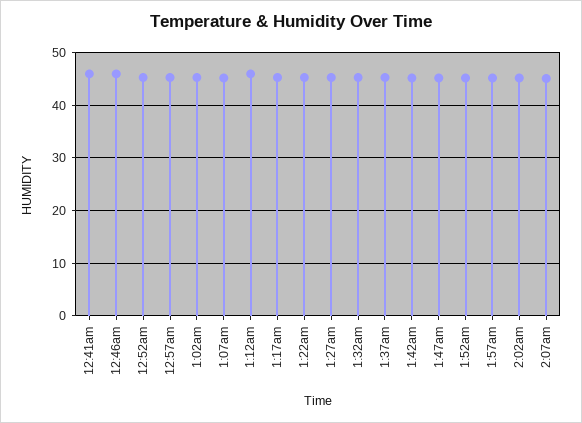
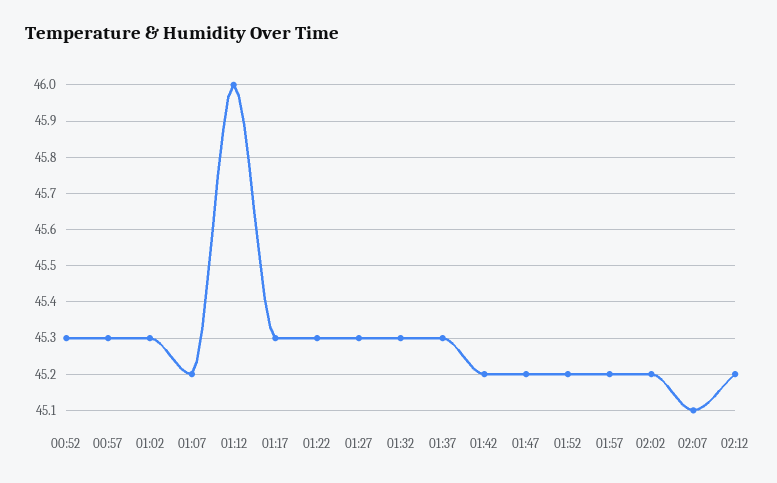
12:41am: 46 -> none
12:46am: 46 -> none
02:12: none -> 45.2

